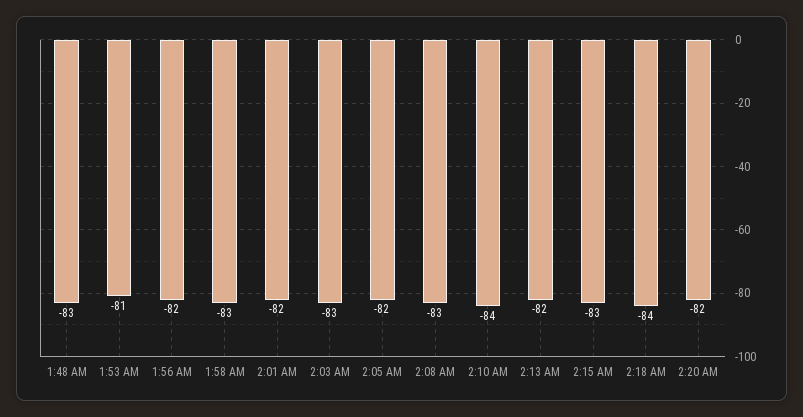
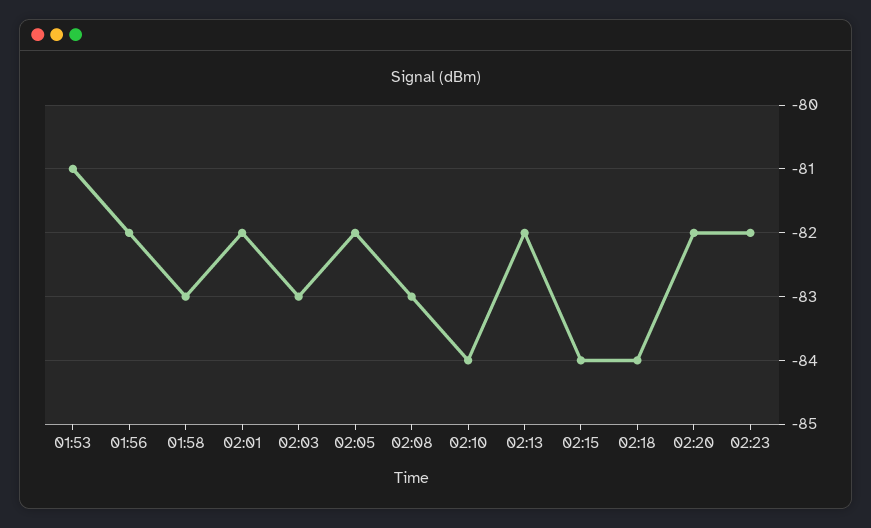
1:48 AM: -83 -> none
2:15 AM: -83 -> -84
02:23: none -> -82

